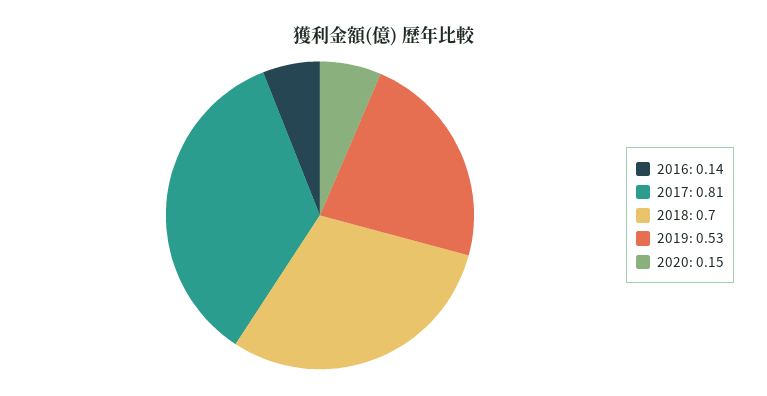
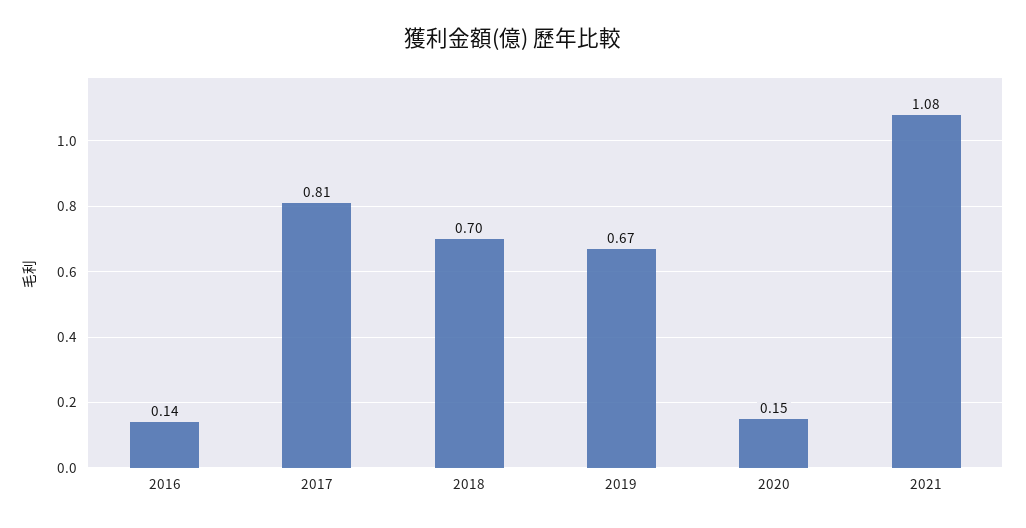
2019: 0.53 -> 0.67
2021: none -> 1.08

